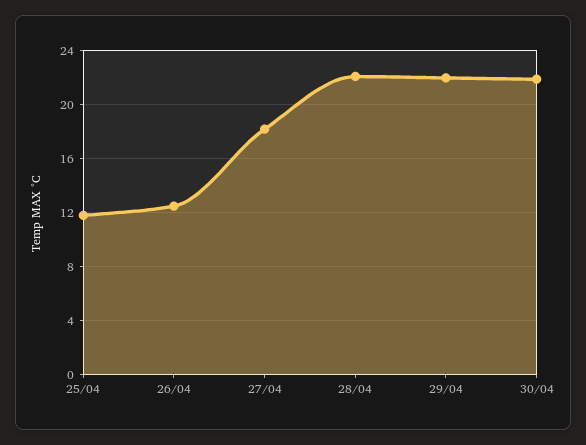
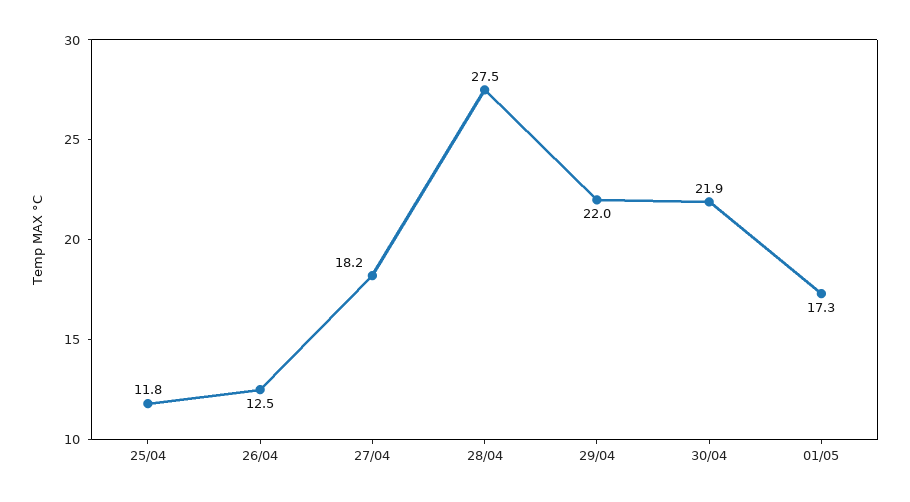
28/04: 22 -> 27.5
01/05: none -> 17.3

